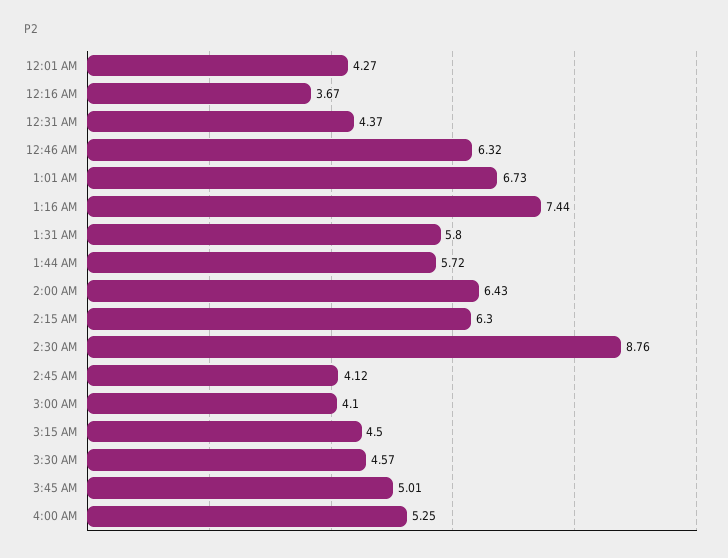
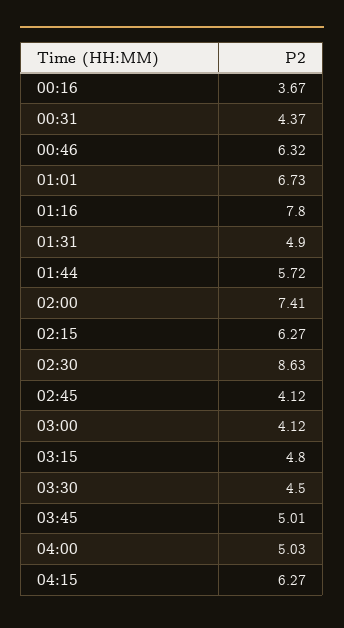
12:01 AM: 4.27 -> none
1:16 AM: 7.44 -> 7.8
1:31 AM: 5.8 -> 4.9
2:00 AM: 6.43 -> 7.41
2:15 AM: 6.3 -> 6.27
2:30 AM: 8.76 -> 8.63
3:00 AM: 4.1 -> 4.12
3:15 AM: 4.5 -> 4.8
3:30 AM: 4.57 -> 4.5
4:00 AM: 5.25 -> 5.03
04:15: none -> 6.27

